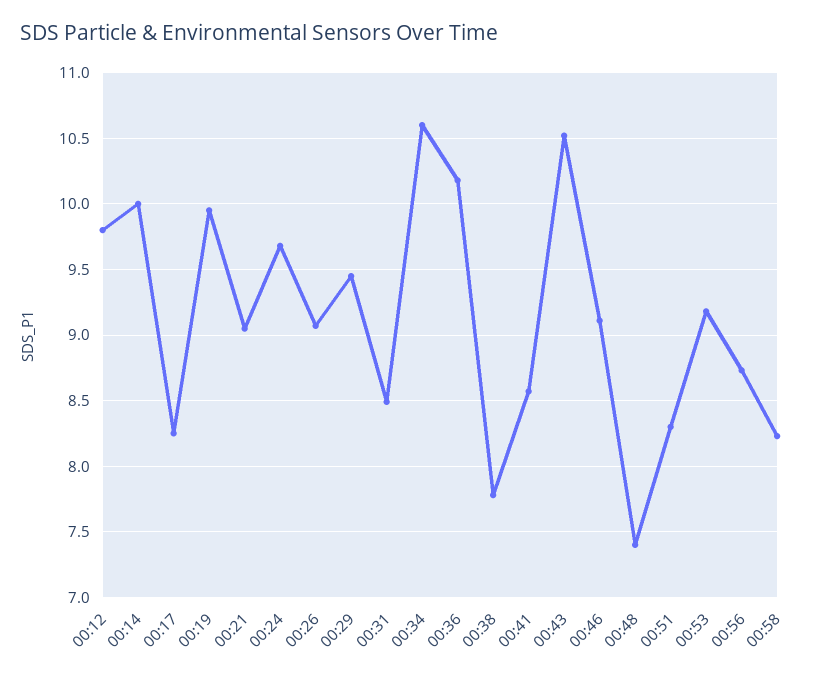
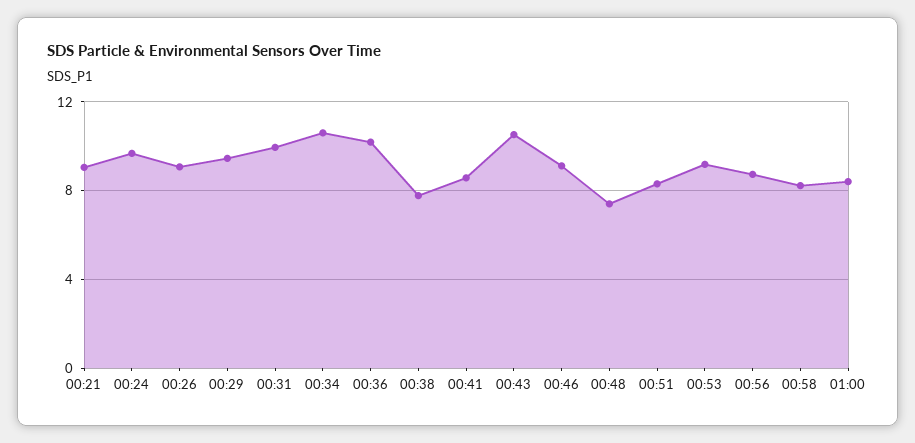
00:12: 9.8 -> none
00:14: 10 -> none
00:17: 8.25 -> none
00:19: 9.95 -> none
00:31: 8.5 -> 10
01:00: none -> 8.5

